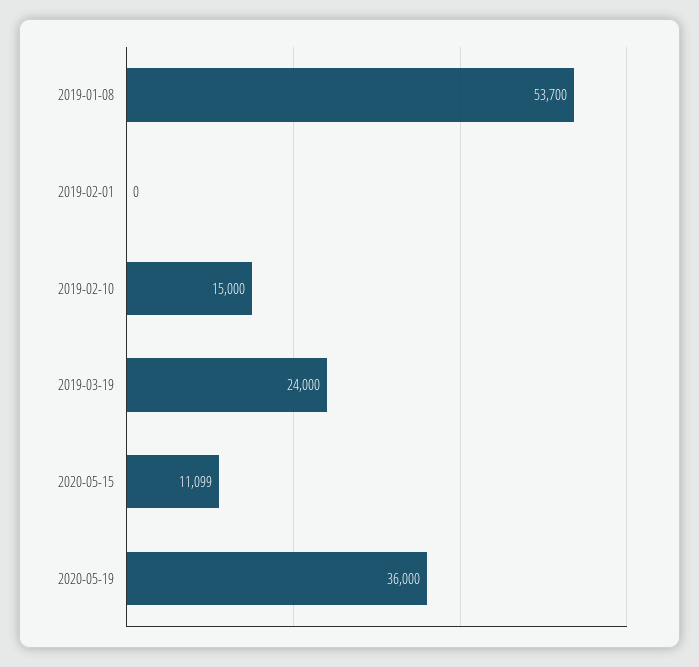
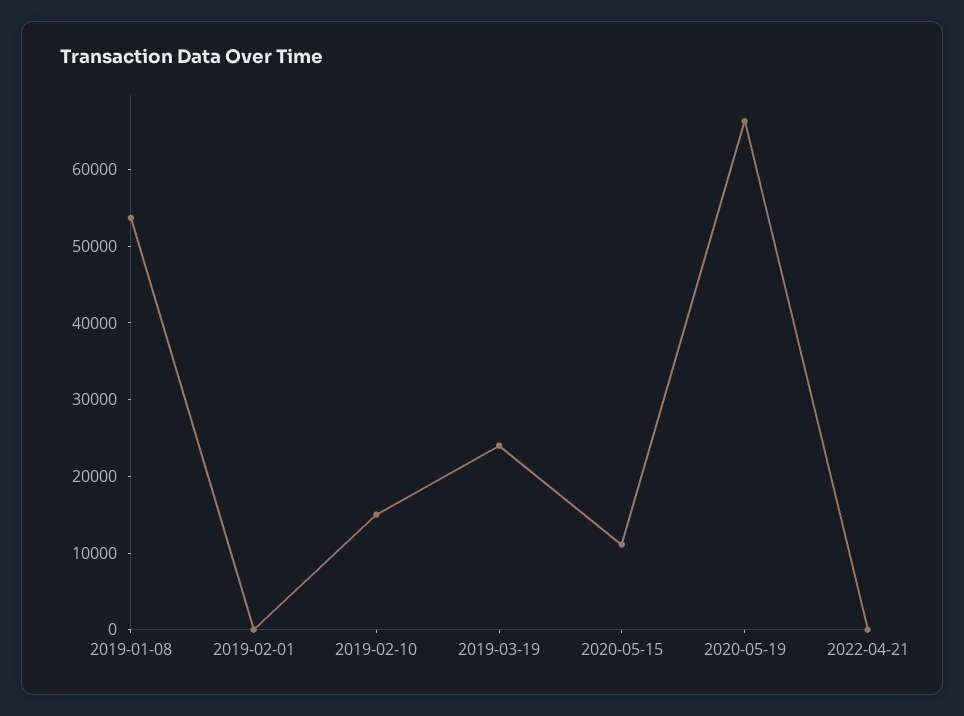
2020-05-19: 36000 -> 66000
2022-04-21: none -> 0

